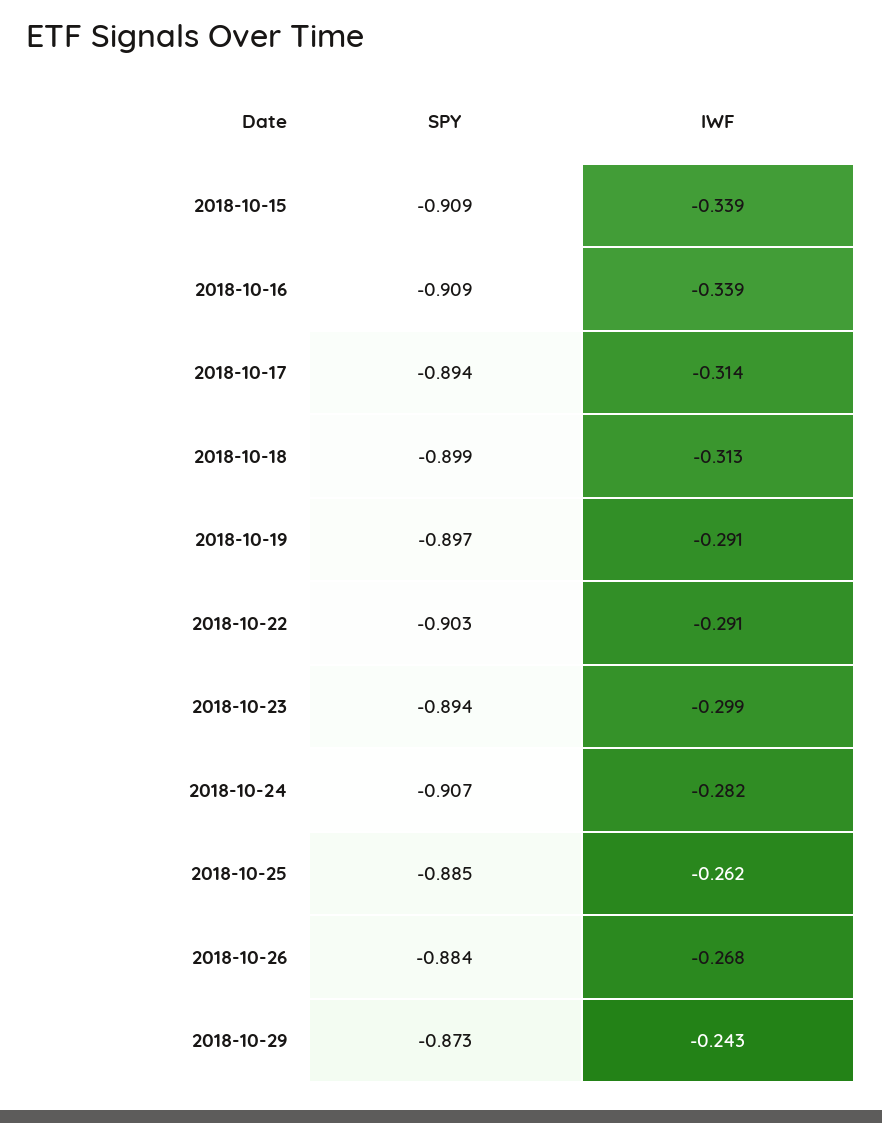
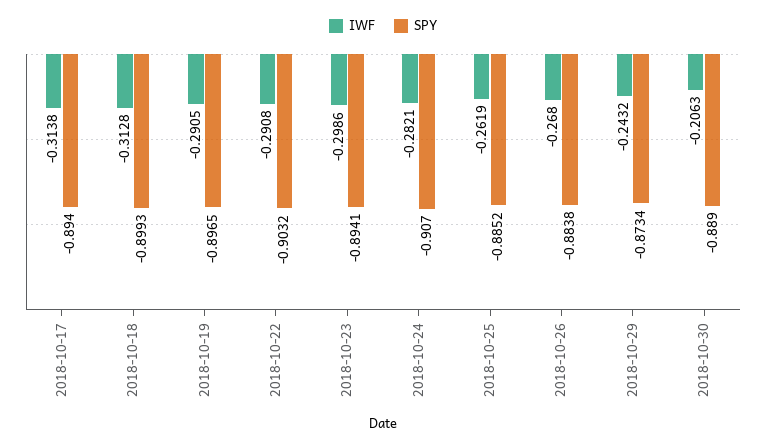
SPY, 2018-10-15: -0.909 -> none
IWF, 2018-10-15: -0.339 -> none
SPY, 2018-10-16: -0.909 -> none
IWF, 2018-10-16: -0.339 -> none
IWF, 2018-10-30: none -> -0.2063
SPY, 2018-10-30: none -> -0.889

